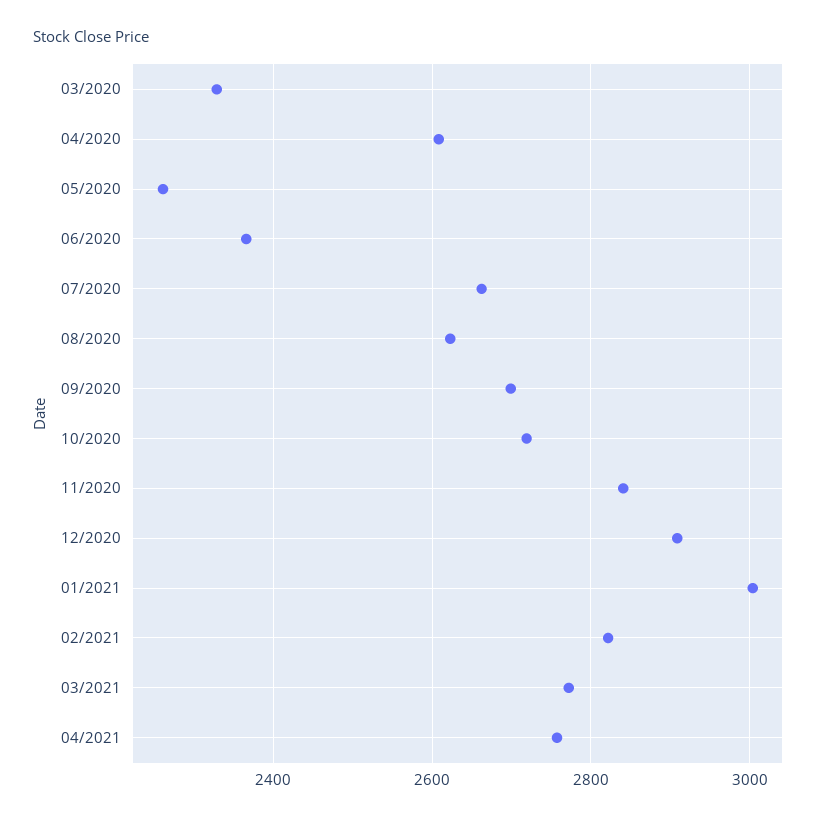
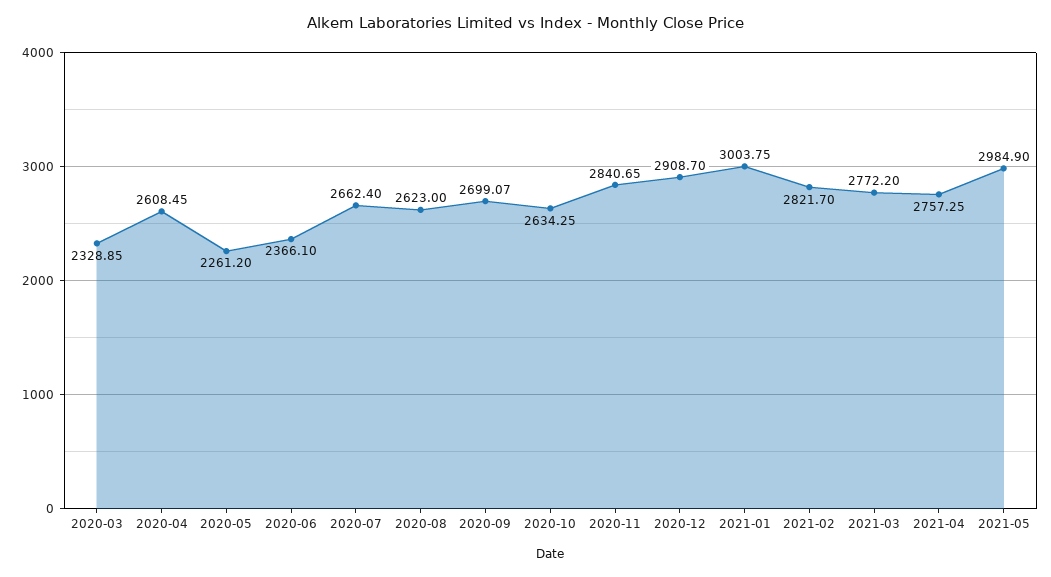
10/2020: 2720 -> 2634.25
2021-05: none -> 2984.9

